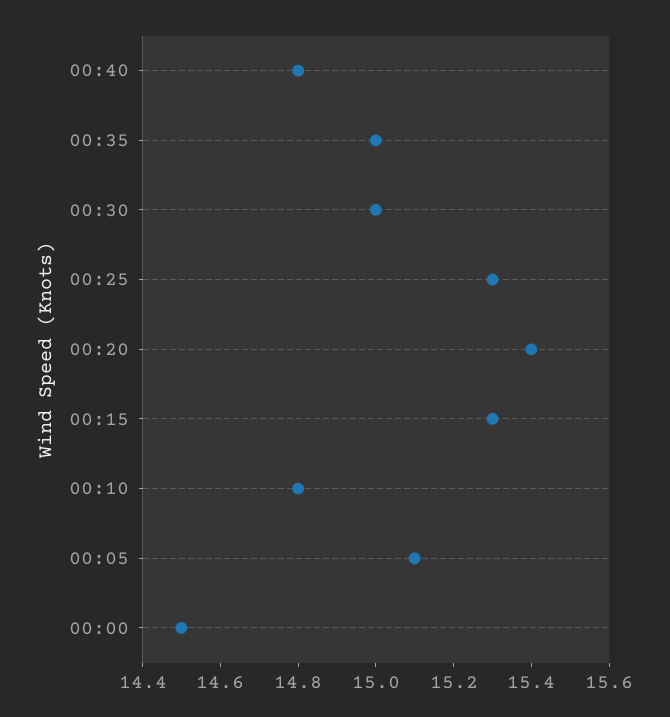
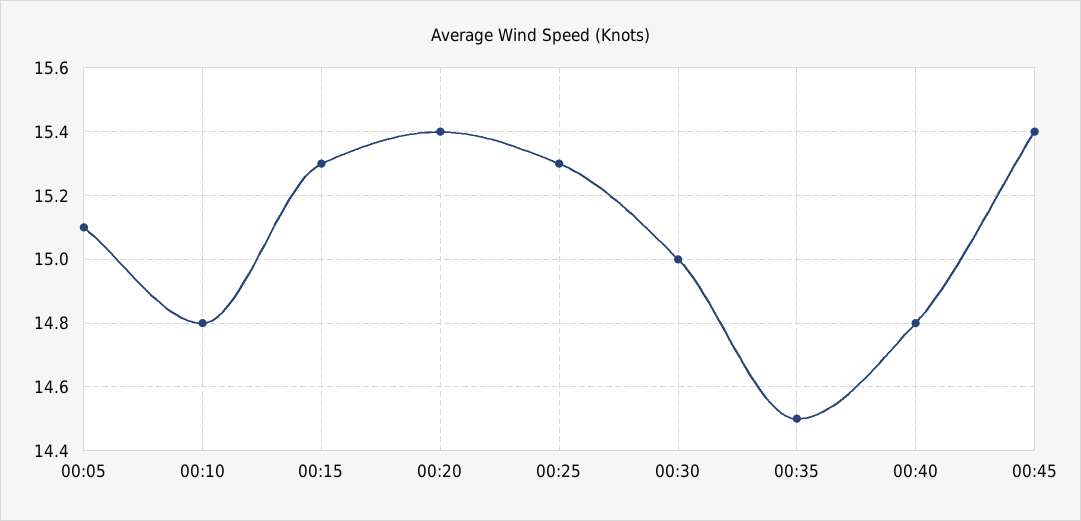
00:35: 15 -> 14.5
00:00: 14.5 -> none
00:45: none -> 15.4

